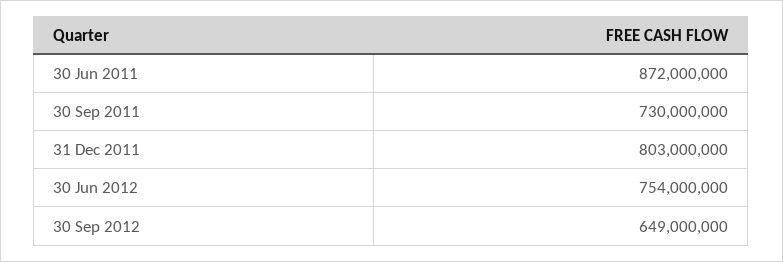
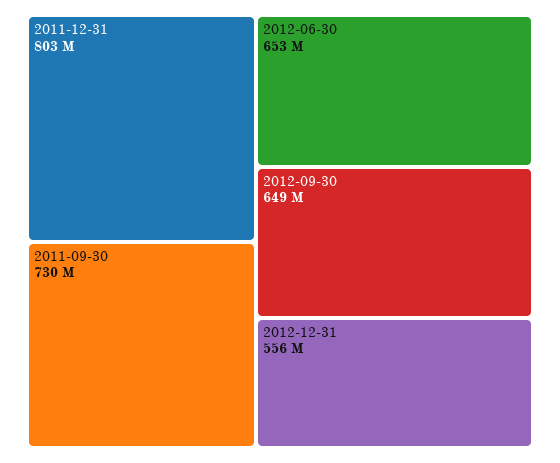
30 Jun 2011: 872000000 -> none
30 Jun 2012: 754000000 -> 653000000
2012-12-31: none -> 556000000

